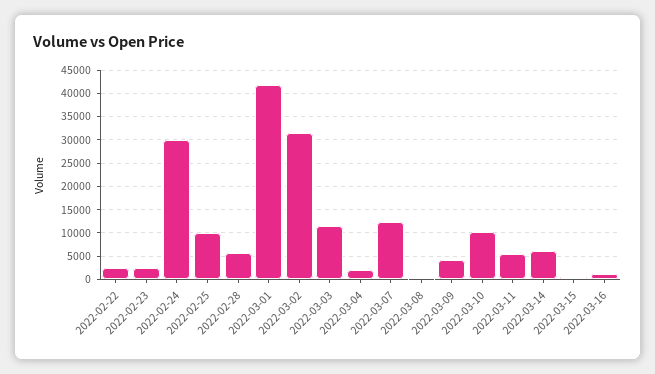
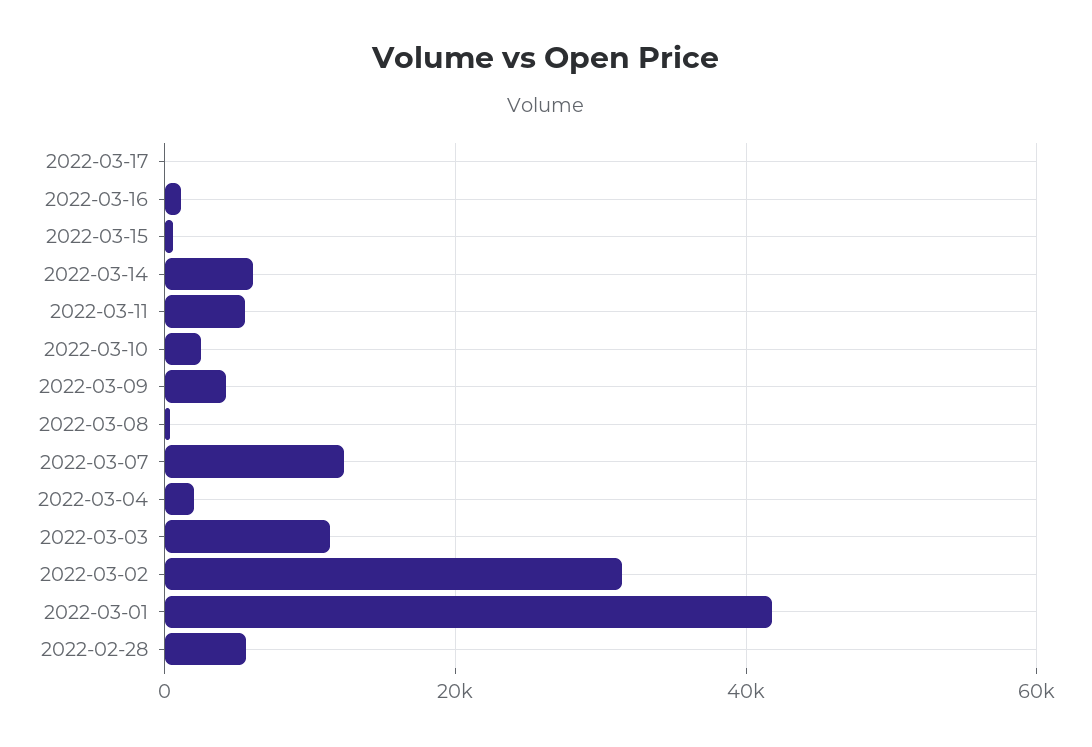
2022-02-22: 2500 -> none
2022-02-23: 2500 -> none
2022-02-24: 30000 -> none
2022-02-25: 10000 -> none
2022-03-10: 10000 -> 2000
2022-03-17: none -> 0

